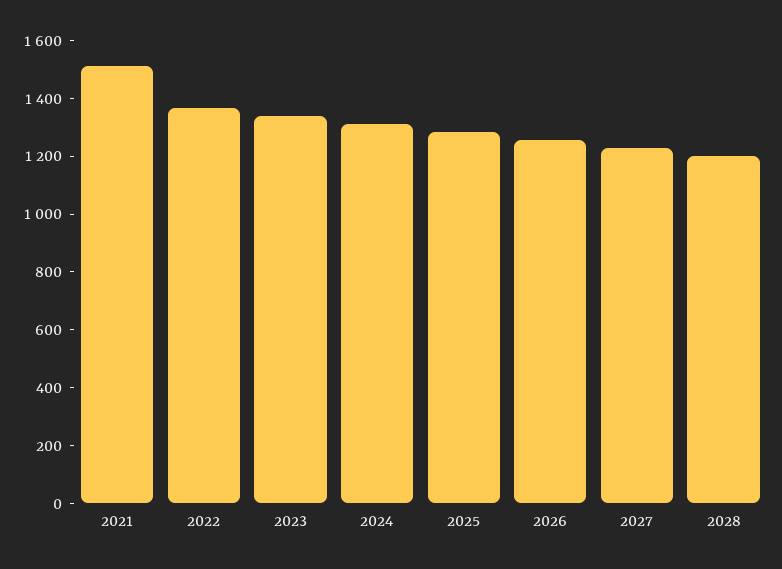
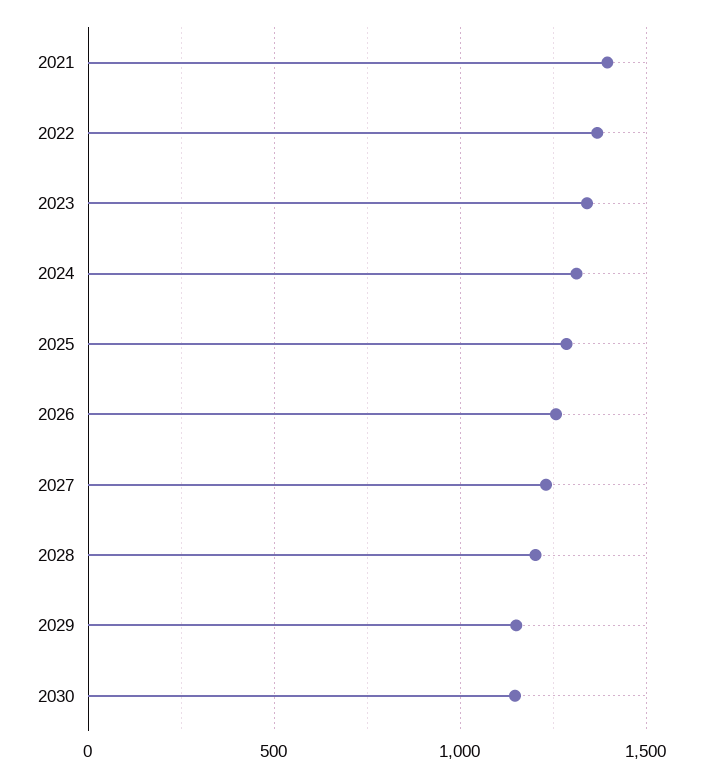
2021: 1500 -> 1400
2029: none -> 1150
2030: none -> 1150

